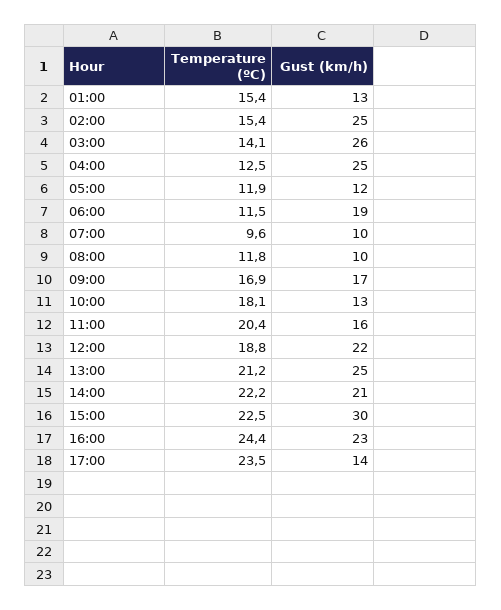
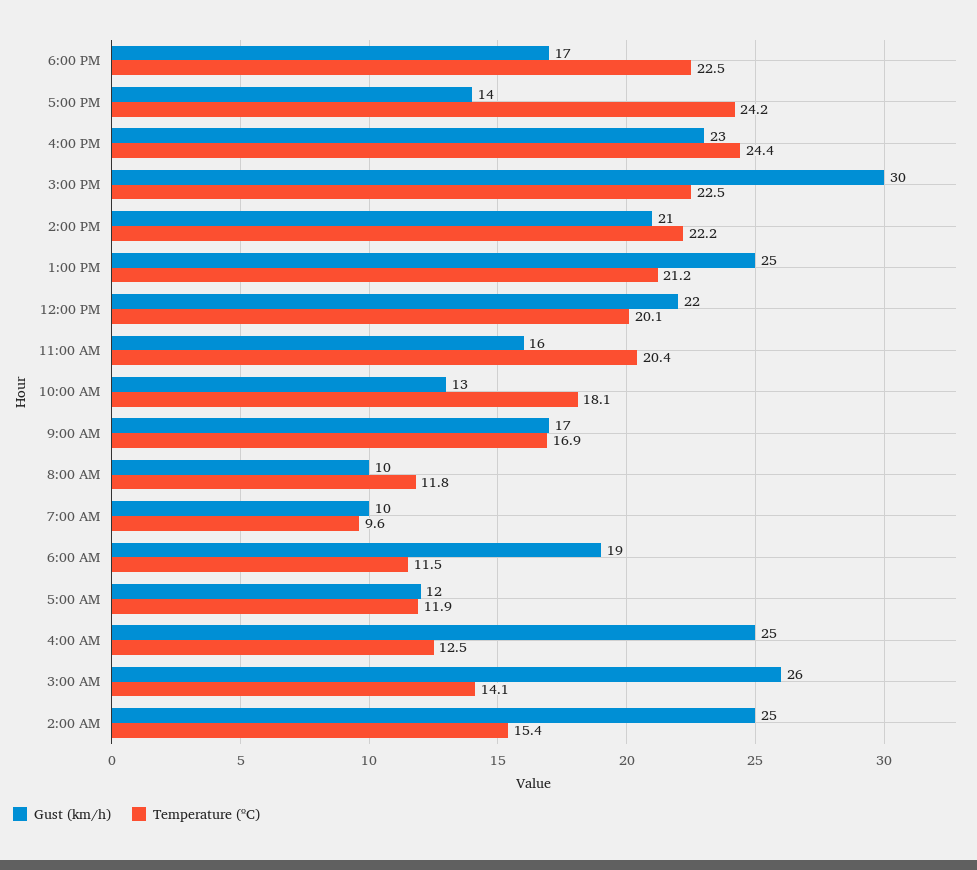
Temperature (ºC), 01:00: 15.4 -> none
Gust (km/h), 01:00: 13 -> none
Temperature (ºC), 12:00: 18.8 -> 20.1
Temperature (ºC), 17:00: 23.5 -> 24.2
Gust (km/h), 6:00 PM: none -> 17
Temperature (ºC), 6:00 PM: none -> 22.5

